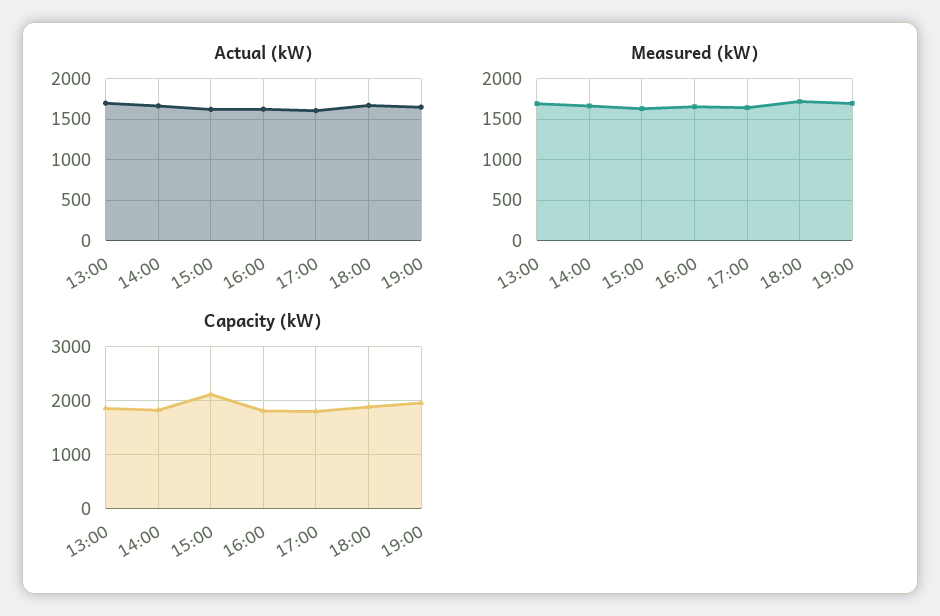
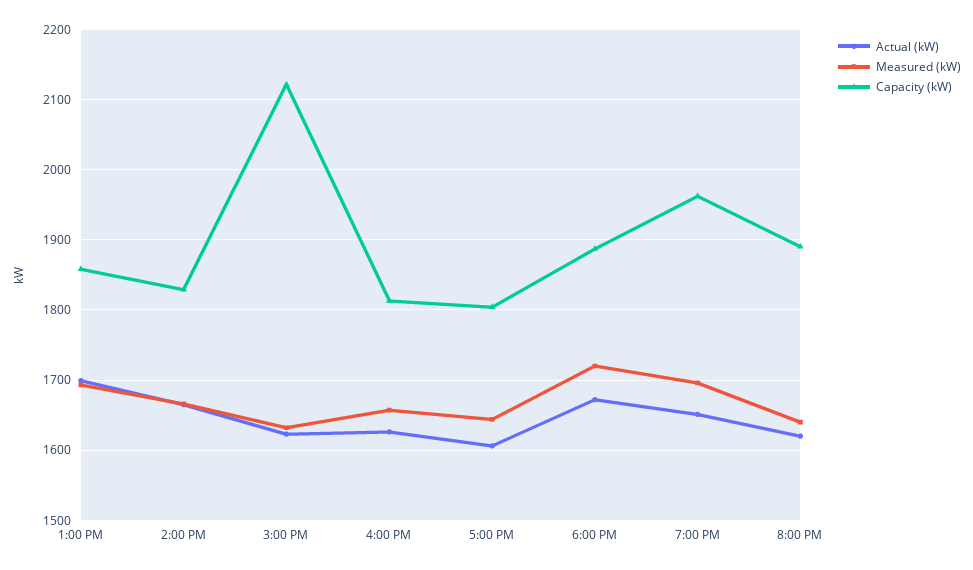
Actual (kW), 8:00 PM: none -> 1620
Measured (kW), 8:00 PM: none -> 1640
Capacity (kW), 8:00 PM: none -> 1890

